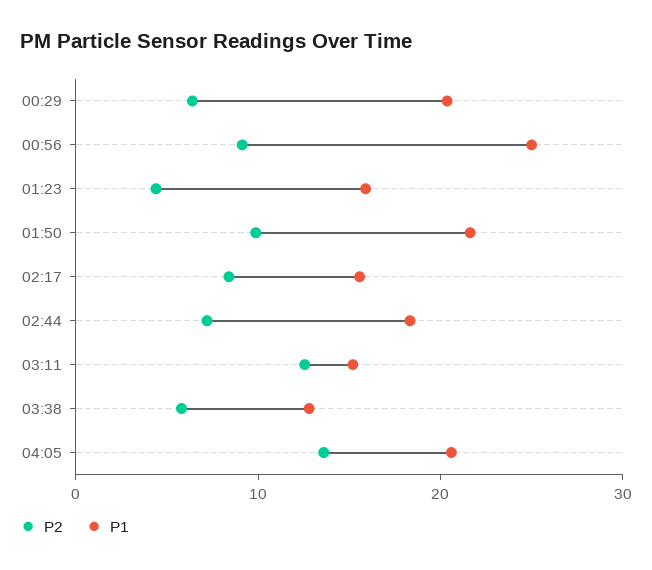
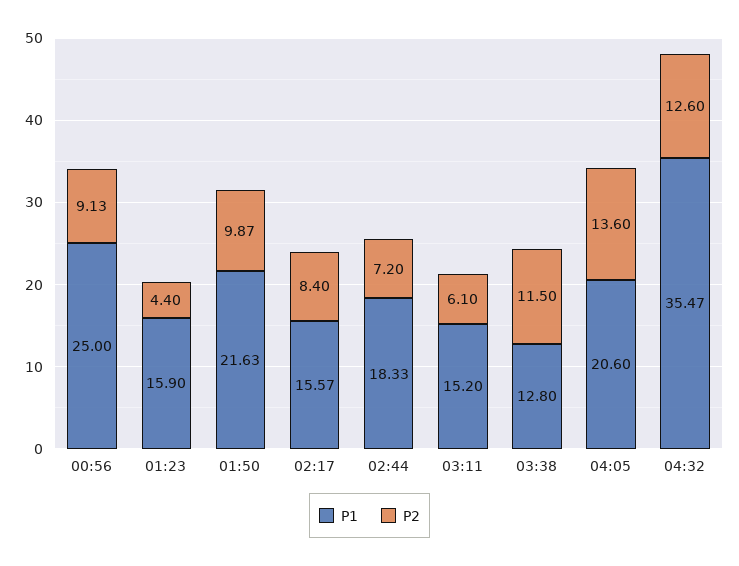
P2, 00:29: 6 -> none
P1, 00:29: 20 -> none
P2, 03:11: 12 -> 6.1
P2, 03:38: 6 -> 11.5
P1, 04:32: none -> 35.47
P2, 04:32: none -> 12.6

